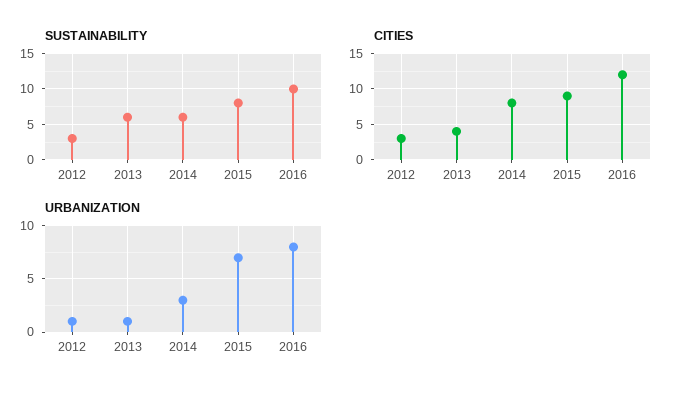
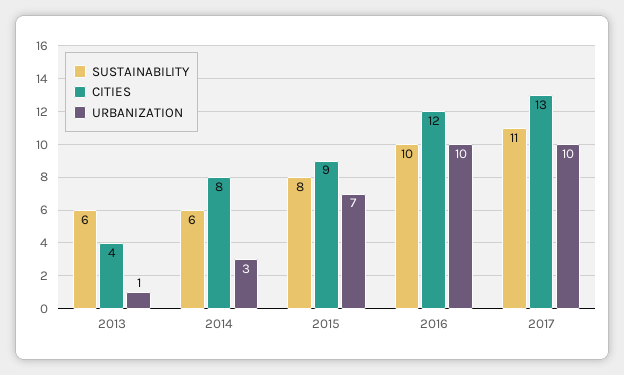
SUSTAINABILITY, 2012: 3 -> none
CITIES, 2012: 3 -> none
URBANIZATION, 2012: 1 -> none
URBANIZATION, 2016: 8 -> 10
SUSTAINABILITY, 2017: none -> 11
CITIES, 2017: none -> 13
URBANIZATION, 2017: none -> 10

